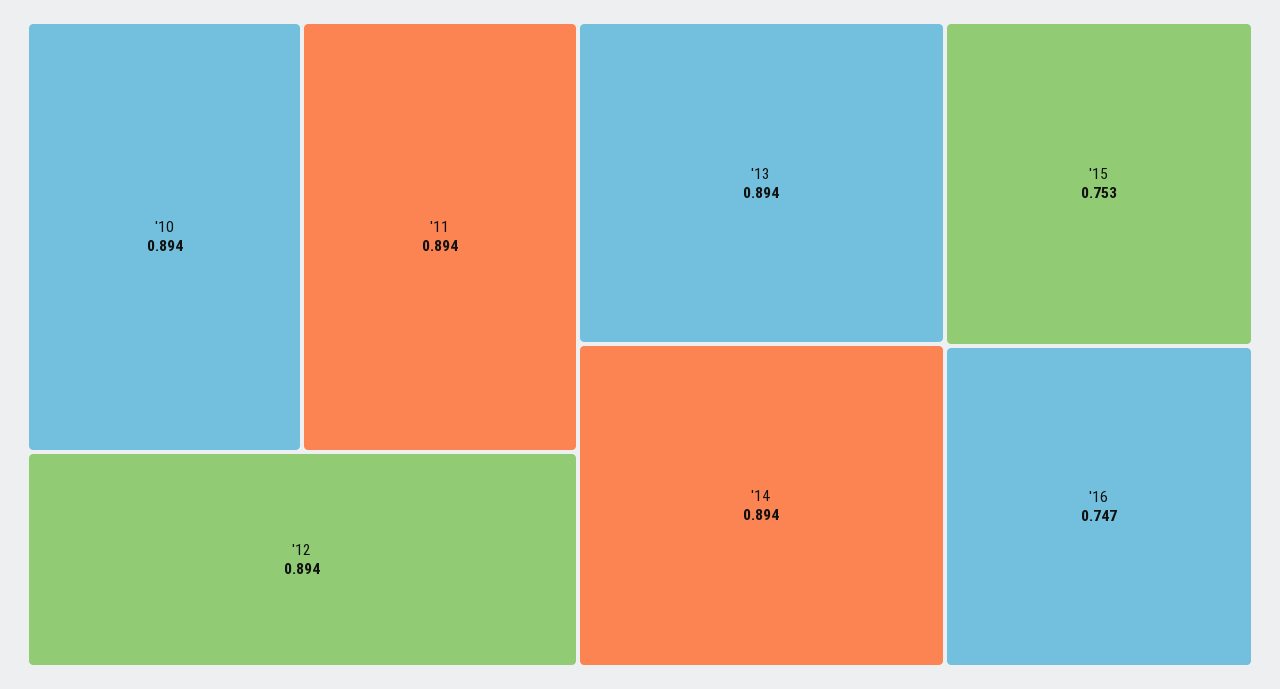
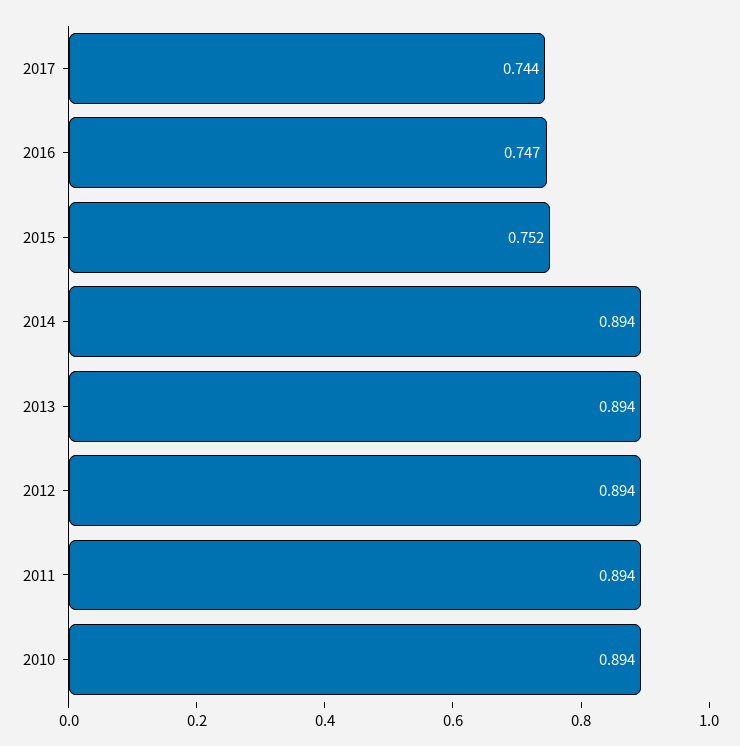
'15: 0.753 -> 0.752
2017: none -> 0.744

